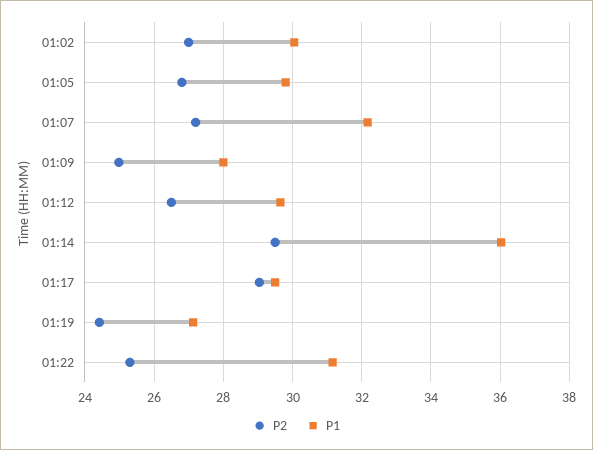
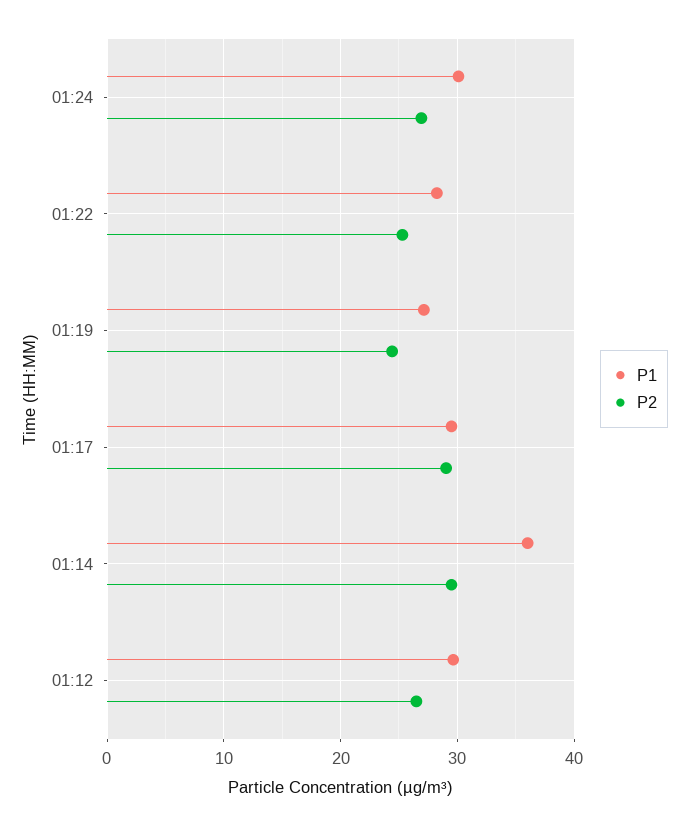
P2, 01:02: 27 -> none
P1, 01:02: 30 -> none
P2, 01:05: 26.8 -> none
P1, 01:05: 29.8 -> none
P2, 01:07: 27.2 -> none
P1, 01:07: 32.2 -> none
P2, 01:09: 25 -> none
P1, 01:09: 28 -> none
P1, 01:22: 31.2 -> 28
P1, 01:24: none -> 30
P2, 01:24: none -> 27

